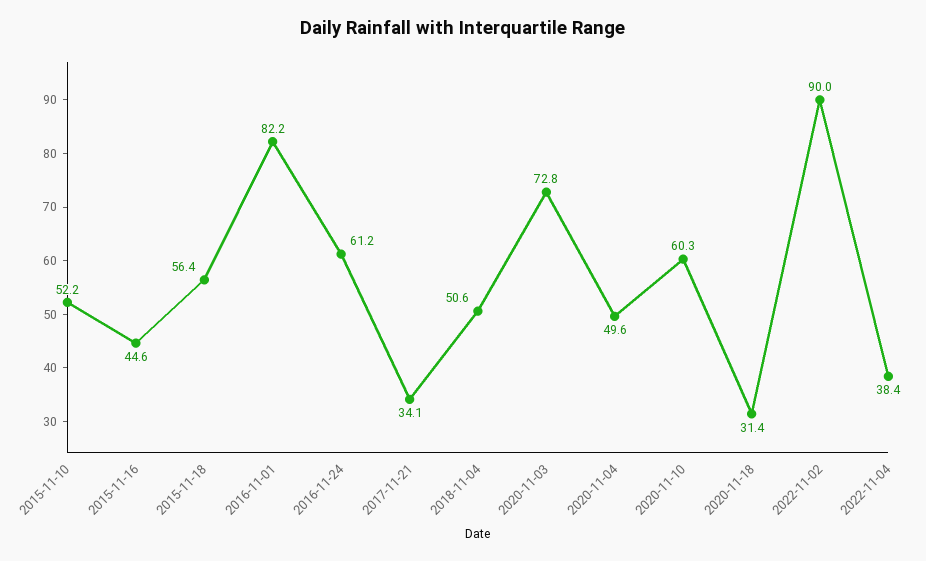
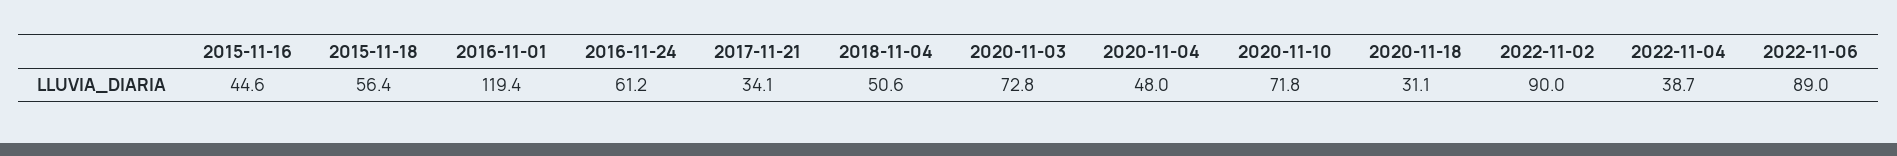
2015-11-10: 52.2 -> none
2016-11-01: 82.2 -> 119.4
2020-11-04: 49.6 -> 48
2020-11-10: 60.3 -> 71.8
2020-11-18: 31.4 -> 31.1
2022-11-04: 38.4 -> 38.7
2022-11-06: none -> 89

